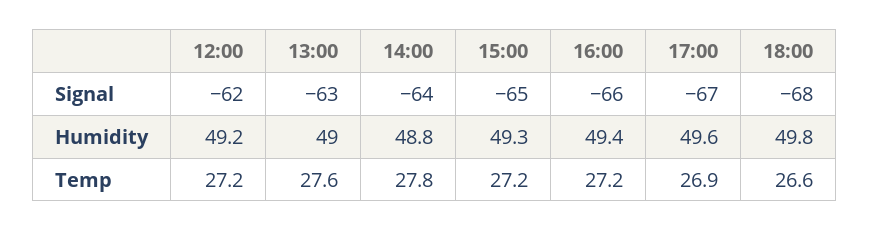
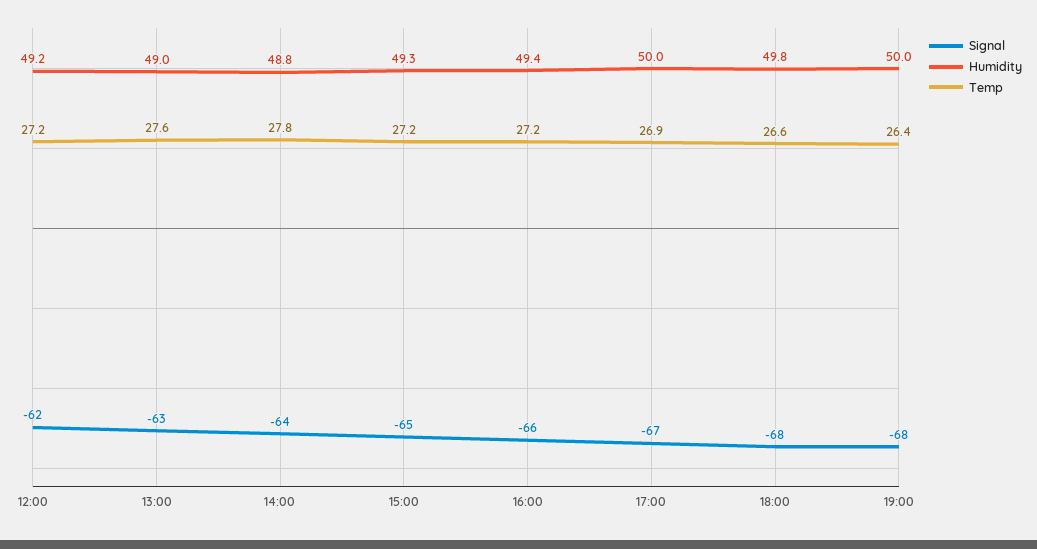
Humidity, 17:00: 49.6 -> 50
Signal, 19:00: none -> -68
Humidity, 19:00: none -> 50
Temp, 19:00: none -> 26.4

